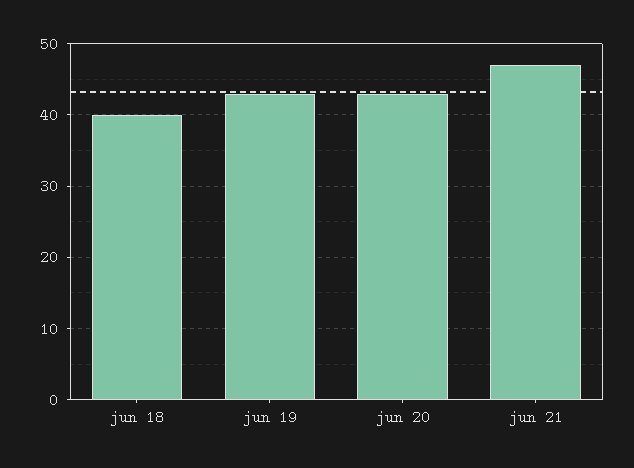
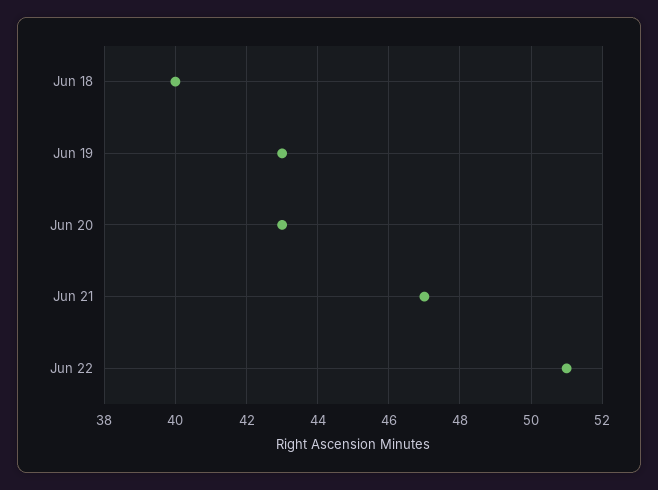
Jun 22: none -> 51

